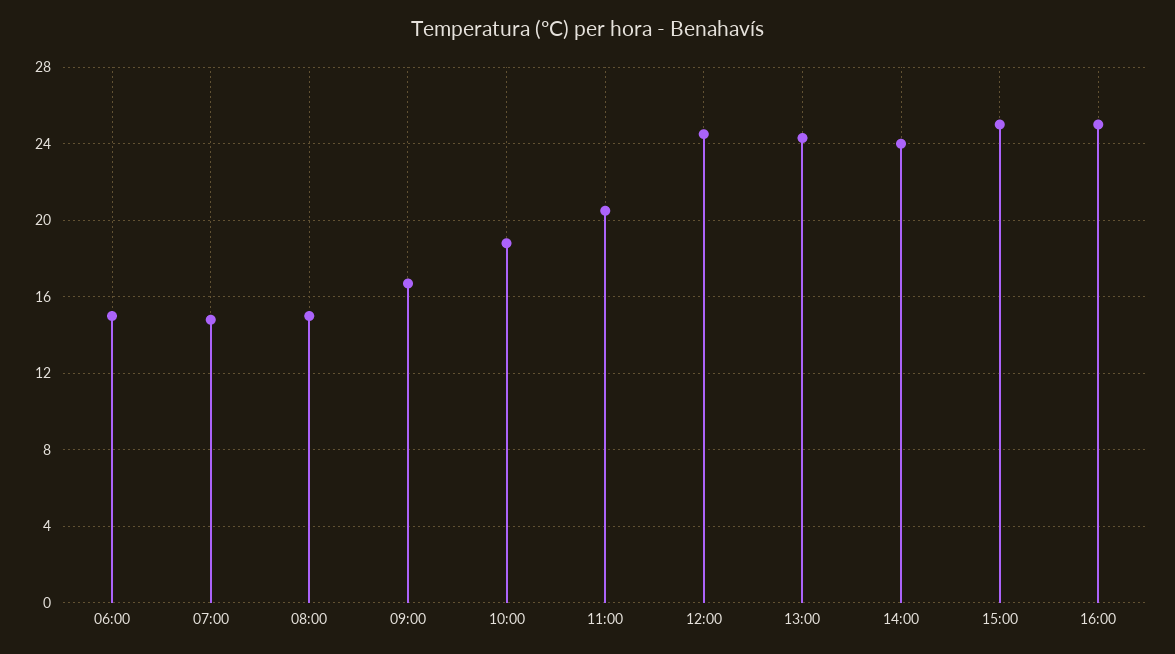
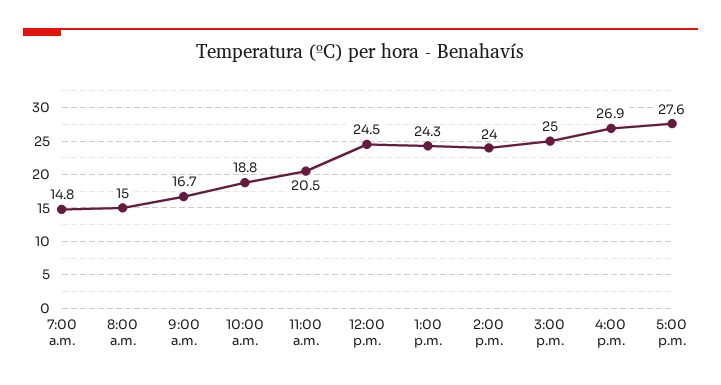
06:00: 15 -> none
16:00: 25 -> 26.9
5:00 p.m.: none -> 27.6

